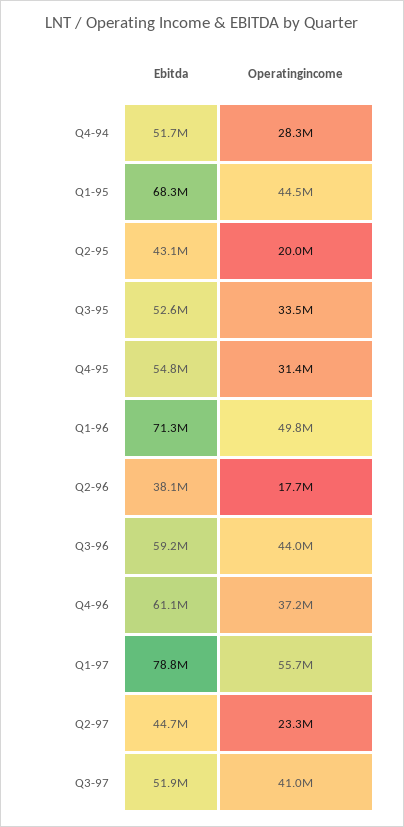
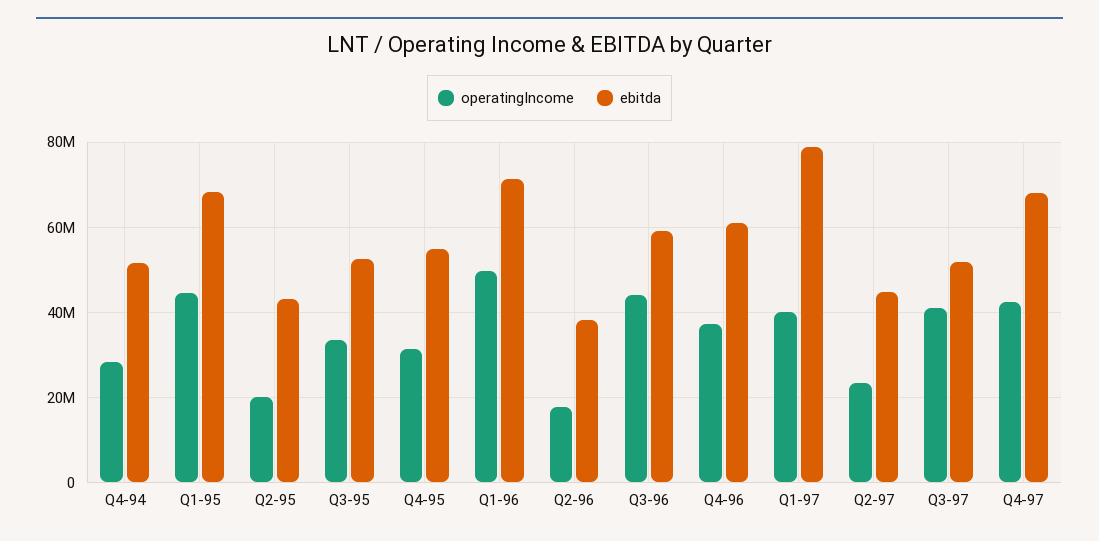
Operatingincome, Q1-97: 55700000 -> 40000000
Operatingincome, Q4-97: none -> 42000000
Ebitda, Q4-97: none -> 68000000

